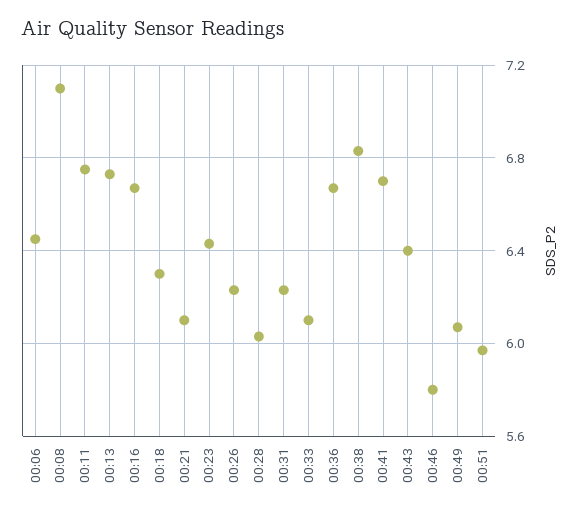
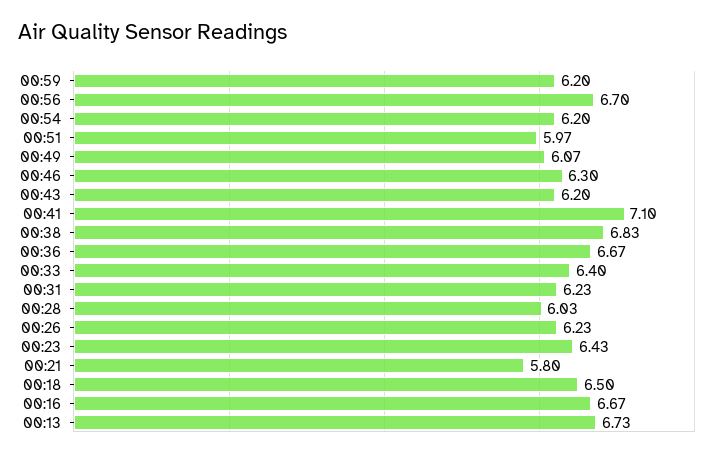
00:06: 6.45 -> none
00:08: 7.1 -> none
00:11: 6.75 -> none
00:18: 6.3 -> 6.5
00:21: 6.1 -> 5.8
00:33: 6.1 -> 6.4
00:41: 6.7 -> 7.1
00:43: 6.4 -> 6.2
00:46: 5.8 -> 6.3
00:59: none -> 6.2
00:56: none -> 6.7
00:54: none -> 6.2

